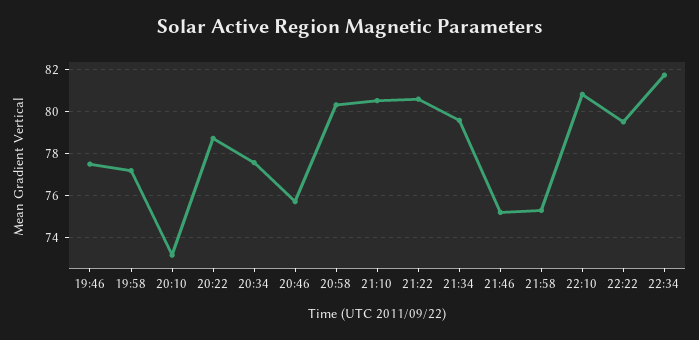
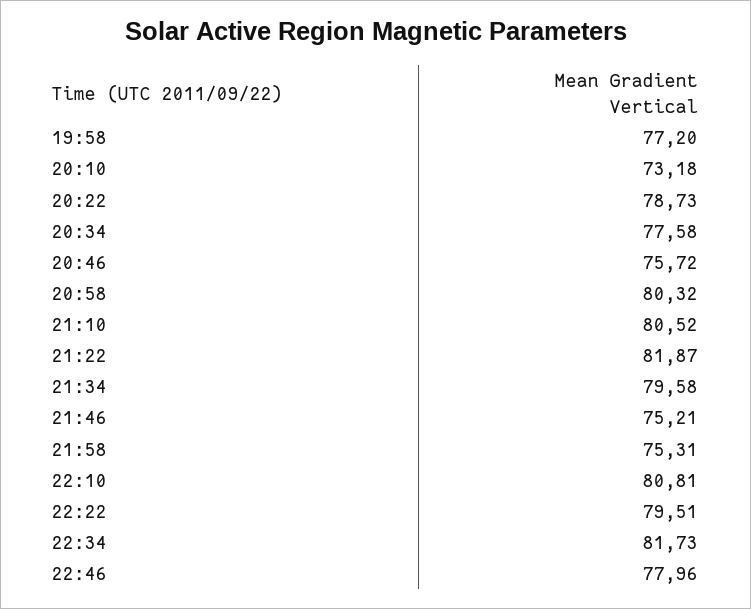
19:46: 77.5 -> none
21:22: 80.5 -> 81.87
22:46: none -> 77.96

